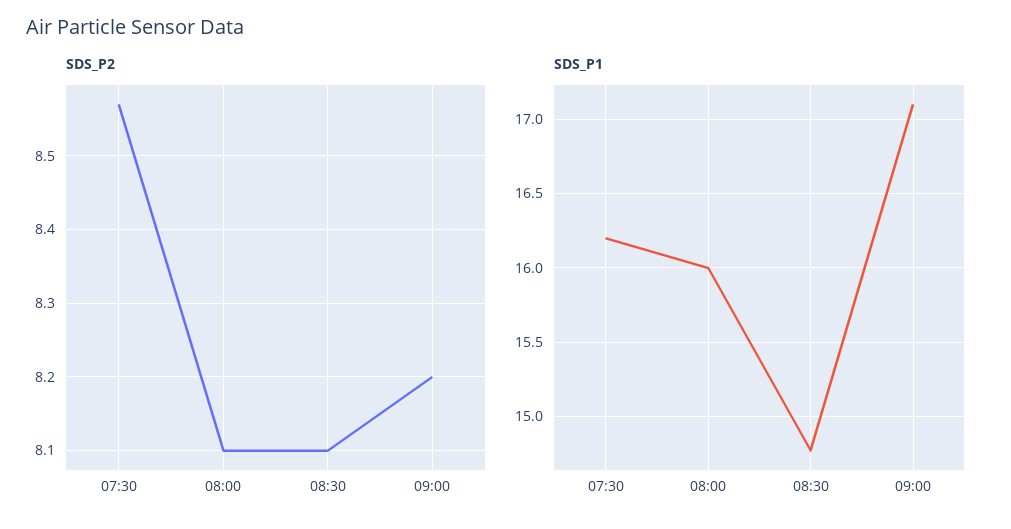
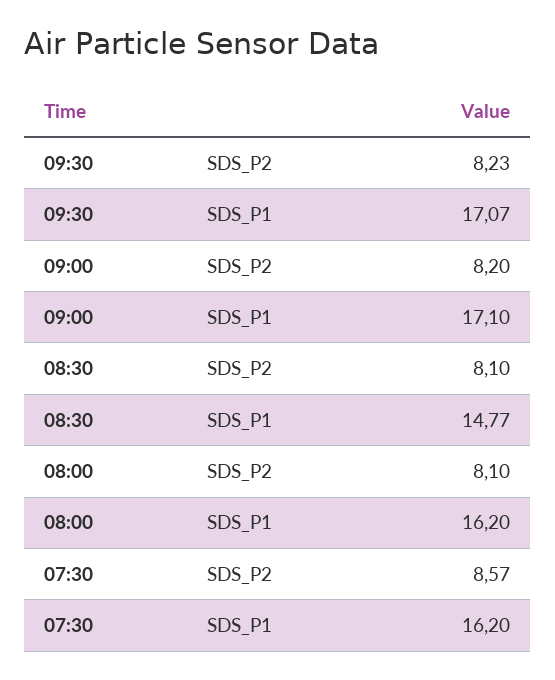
SDS_P1, 08:00: 16 -> 16.2
SDS_P2, 09:30: none -> 8.23
SDS_P1, 09:30: none -> 17.07

